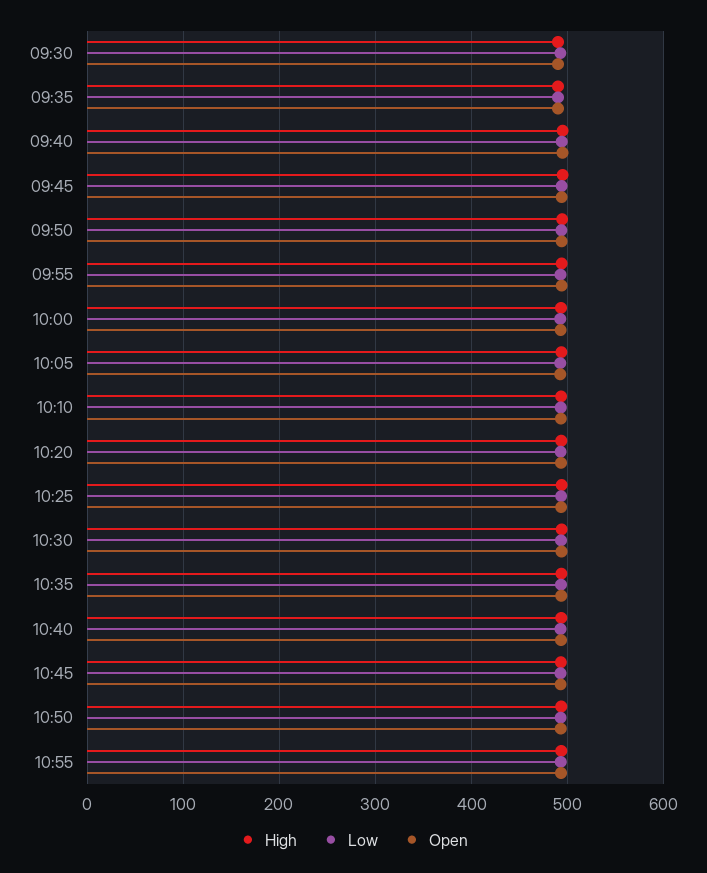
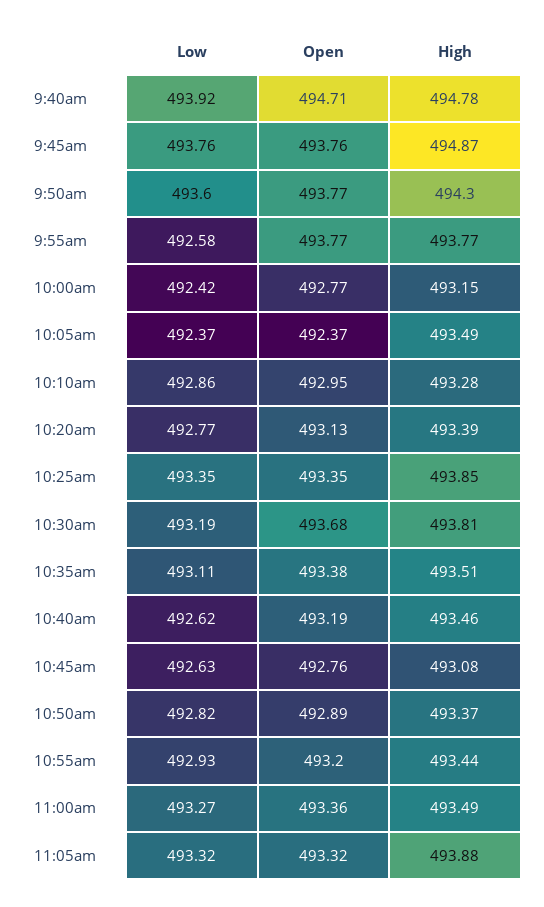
High, 09:30: 490 -> none
Low, 09:30: 490 -> none
Open, 09:30: 490 -> none
High, 09:35: 490 -> none
Low, 09:35: 490 -> none
Open, 09:35: 490 -> none
Low, 11:00am: none -> 493.27
Open, 11:00am: none -> 493.36
High, 11:00am: none -> 493.49
Low, 11:05am: none -> 493.32
Open, 11:05am: none -> 493.32
High, 11:05am: none -> 493.88

